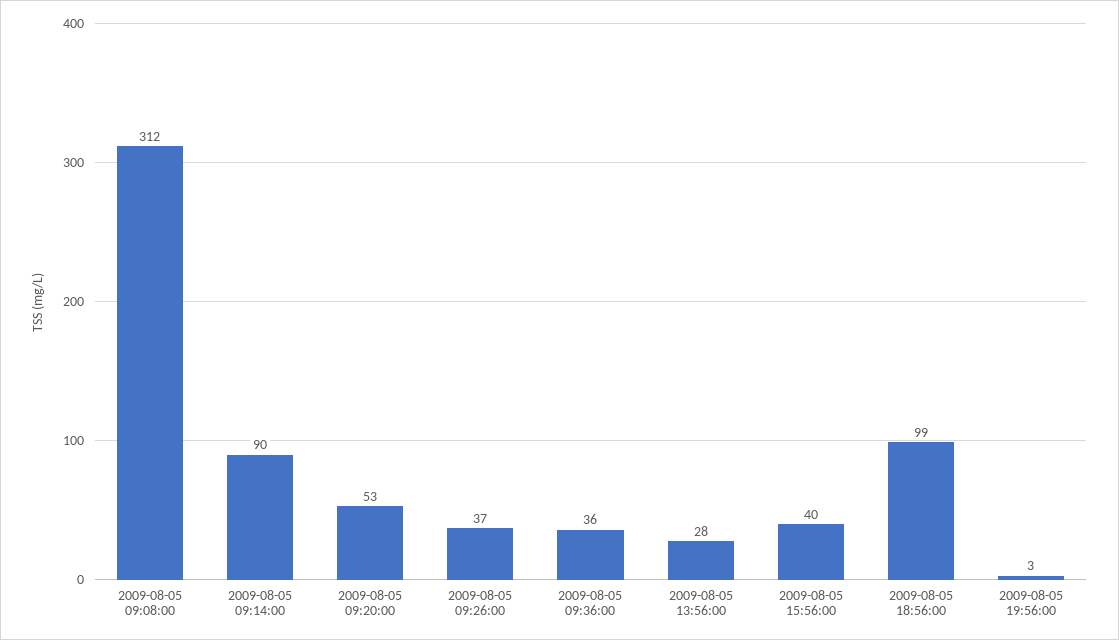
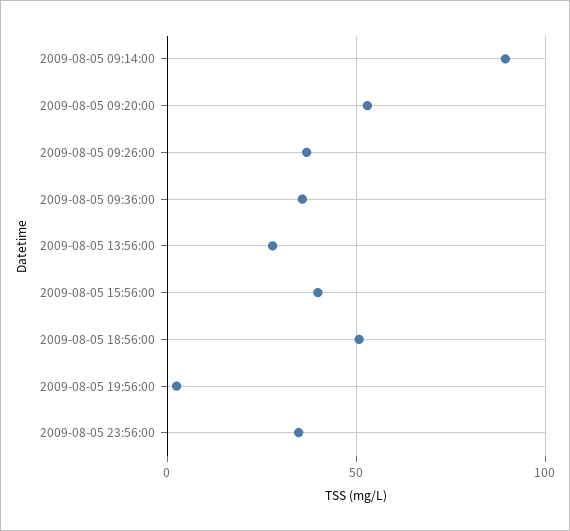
2009-08-05 09:08:00: 312 -> none
2009-08-05 18:56:00: 99 -> 50
2009-08-05 23:56:00: none -> 35

